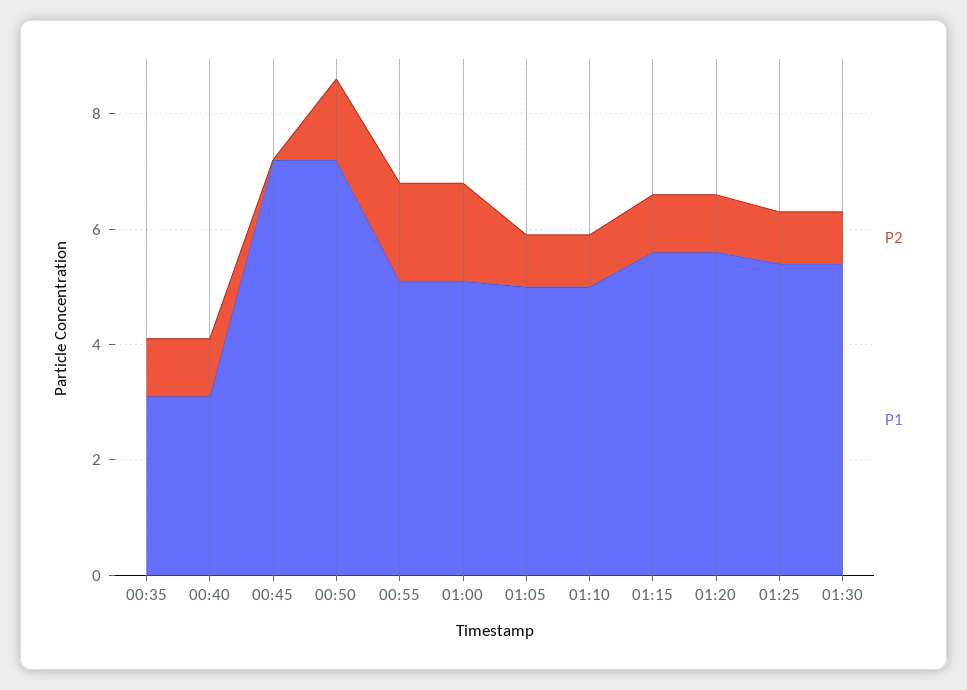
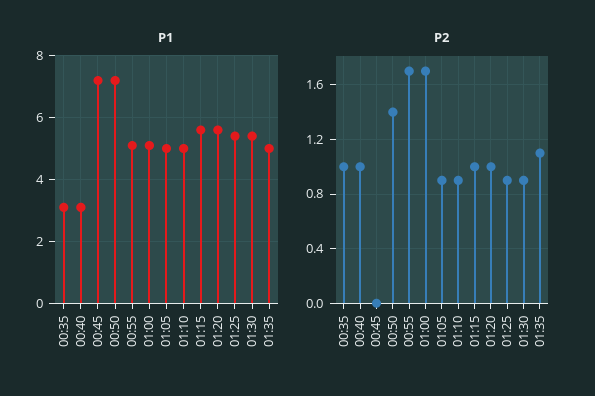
P1, 01:35: none -> 5
P2, 01:35: none -> 1.1

